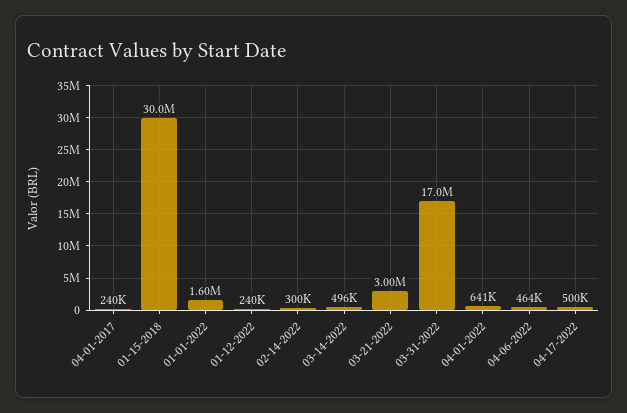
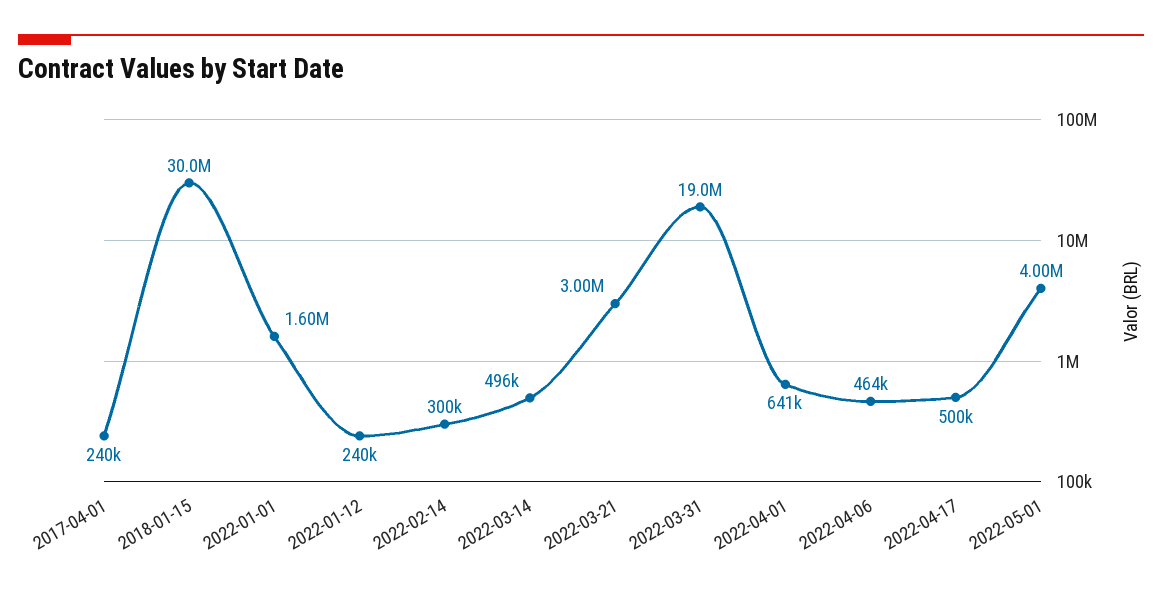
03-31-2022: 17000000 -> 19000000
2022-05-01: none -> 4000000

